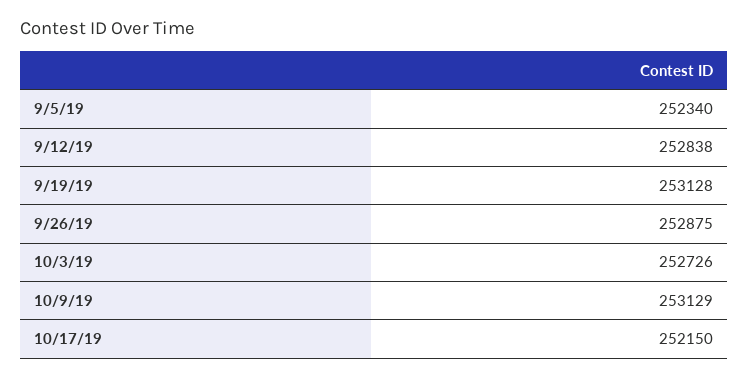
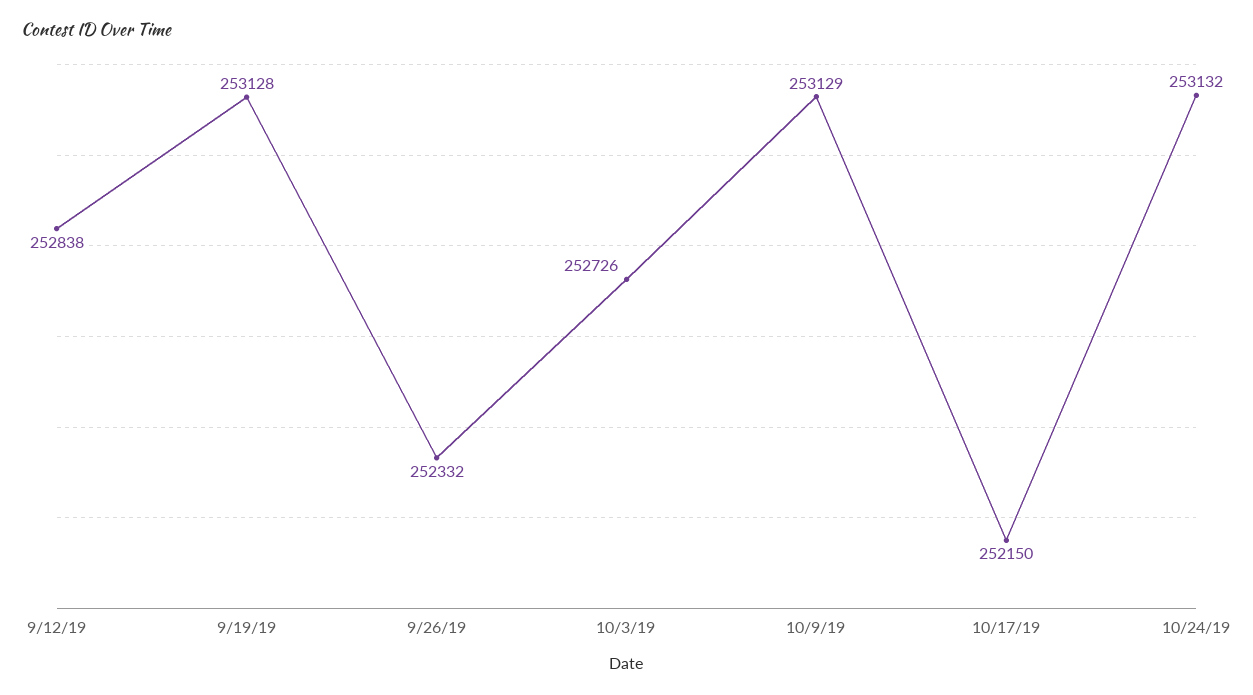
9/5/19: 252340 -> none
9/26/19: 252875 -> 252332
10/24/19: none -> 253132

